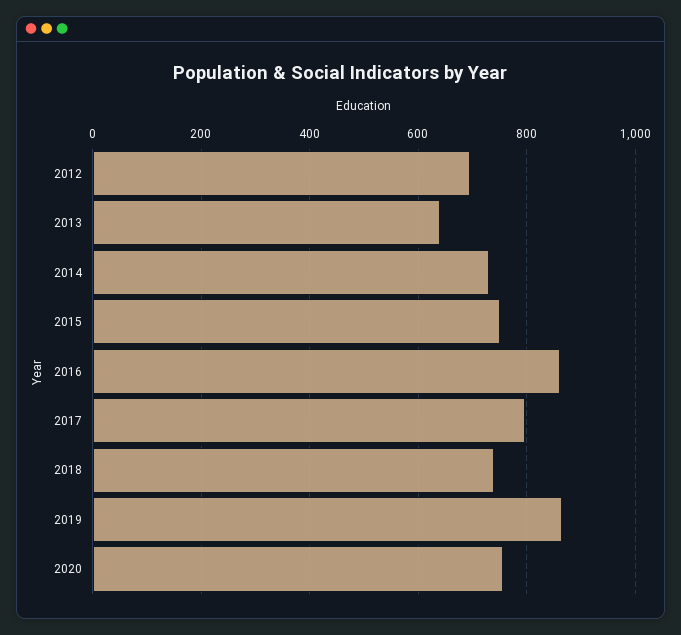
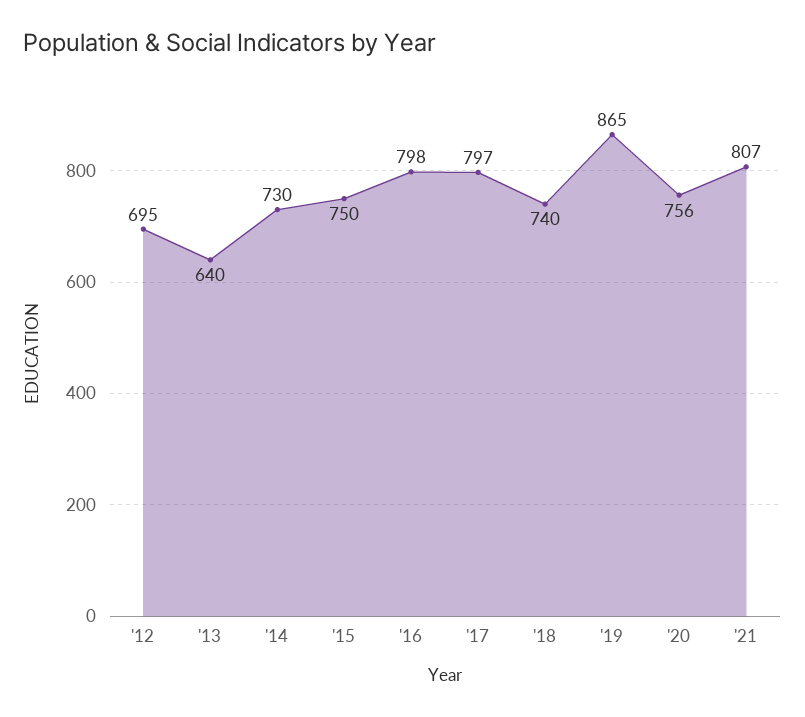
2016: 860 -> 798
'21: none -> 807

